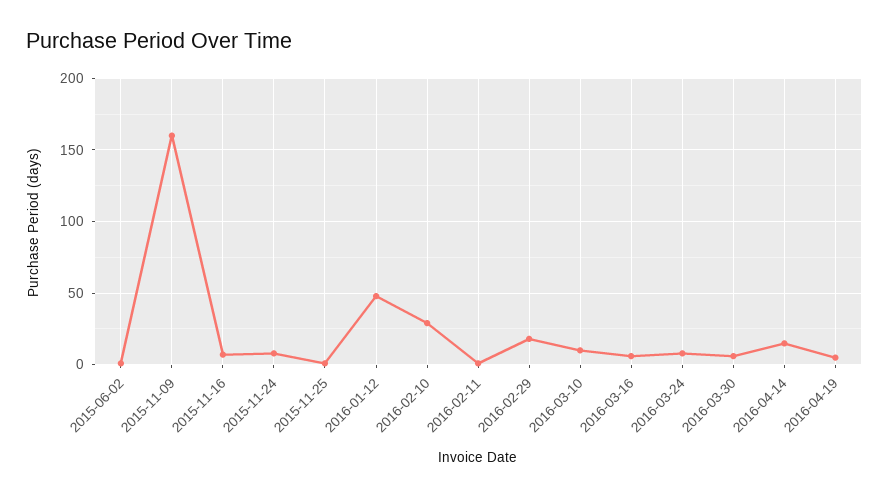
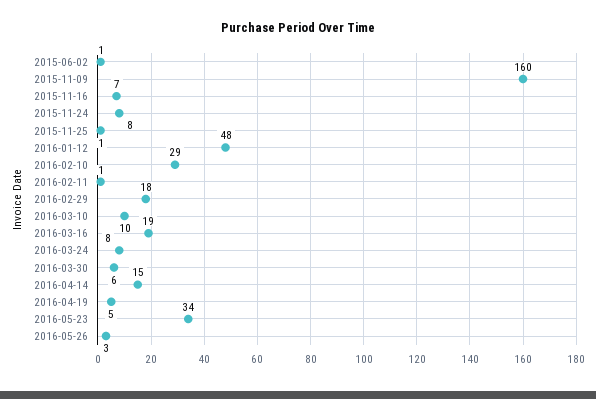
2016-03-16: 5 -> 19
2016-05-23: none -> 34
2016-05-26: none -> 3

